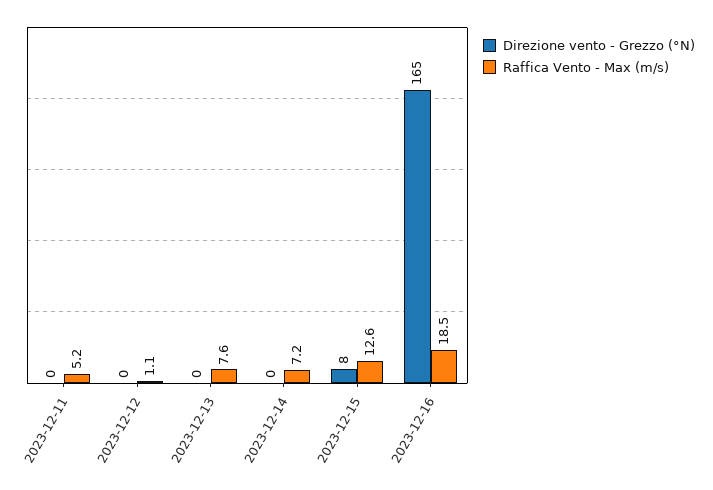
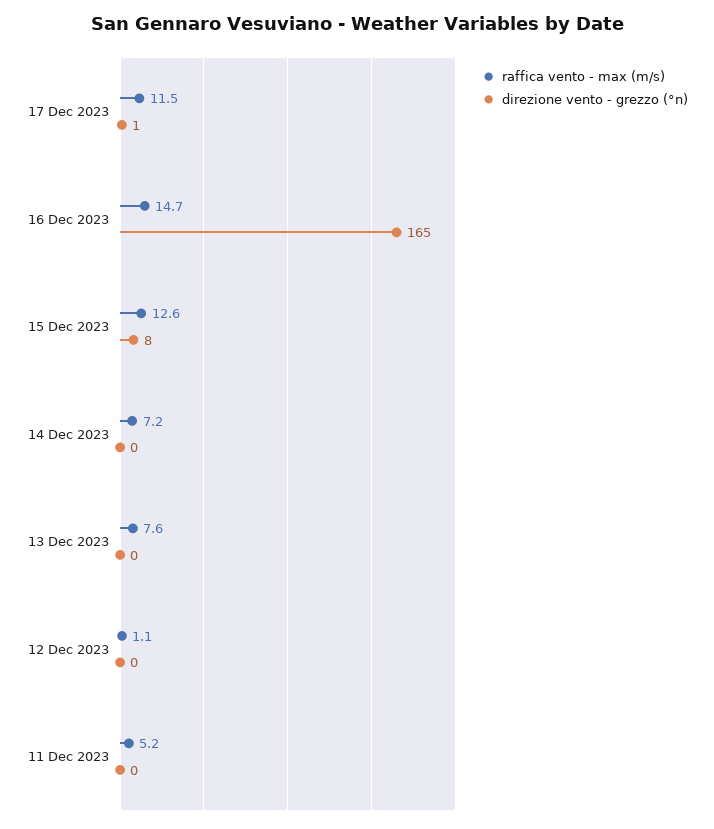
Raffica Vento - Max (m/s), 2023-12-16: 18.5 -> 14.7
Raffica Vento - Max (m/s), 17 Dec 2023: none -> 11.5
Direzione vento - Grezzo (°N), 17 Dec 2023: none -> 1

